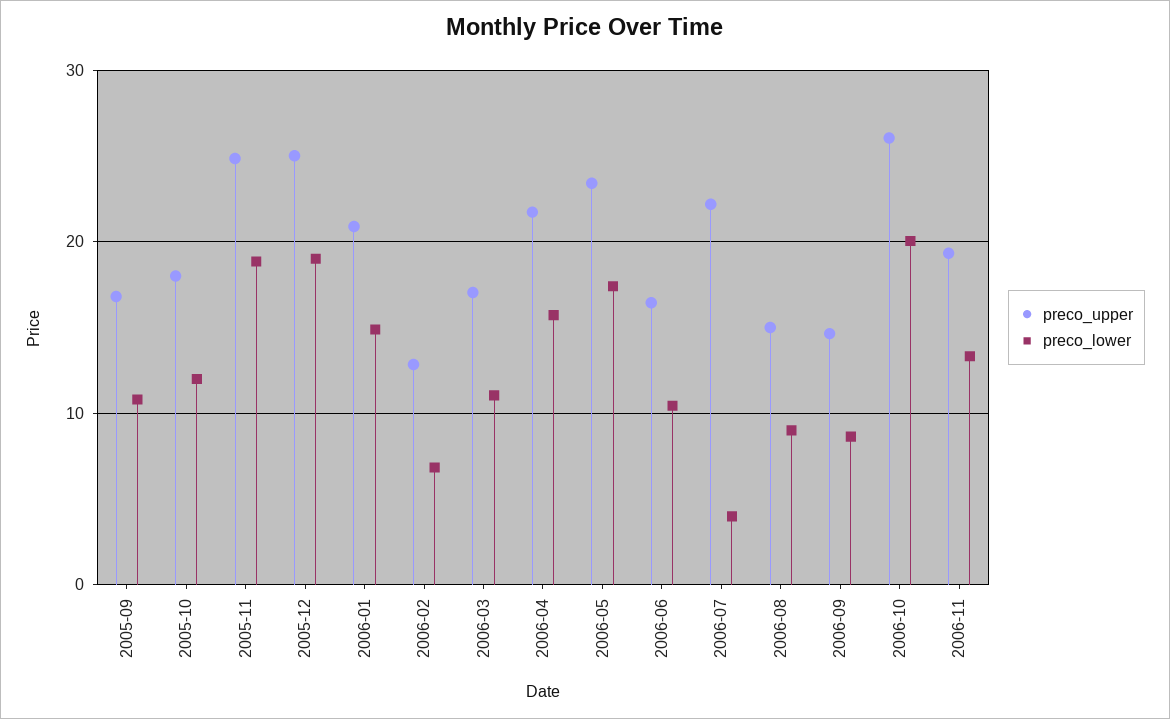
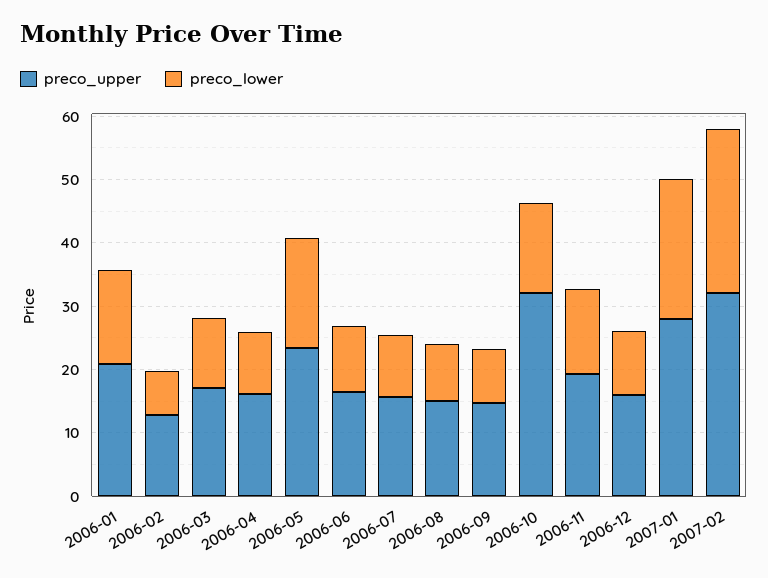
preco_upper, 2005-09: 17 -> none
preco_lower, 2005-09: 11 -> none
preco_upper, 2005-10: 18 -> none
preco_lower, 2005-10: 12 -> none
preco_upper, 2005-11: 25 -> none
preco_lower, 2005-11: 19 -> none
preco_upper, 2005-12: 25 -> none
preco_lower, 2005-12: 19 -> none
preco_upper, 2006-04: 22 -> 16
preco_lower, 2006-04: 16 -> 10
preco_upper, 2006-07: 22 -> 16
preco_lower, 2006-07: 4 -> 10
preco_upper, 2006-10: 26 -> 32
preco_lower, 2006-10: 20 -> 14
preco_upper, 2006-12: none -> 16
preco_lower, 2006-12: none -> 10
preco_upper, 2007-01: none -> 28
preco_lower, 2007-01: none -> 22
preco_upper, 2007-02: none -> 32
preco_lower, 2007-02: none -> 26

